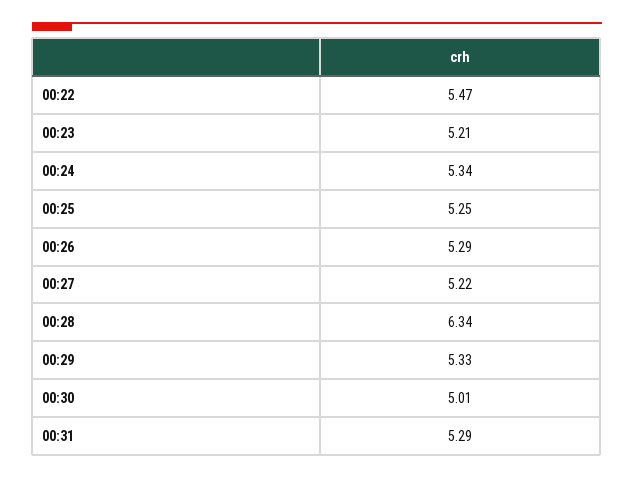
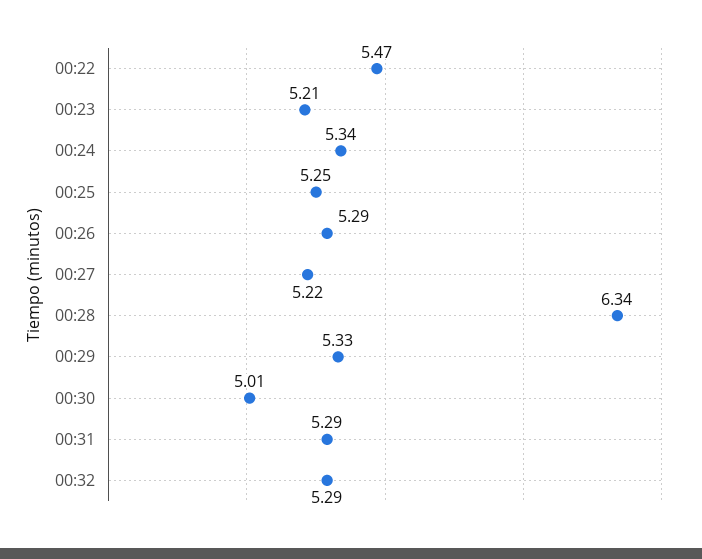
00:32: none -> 5.29

